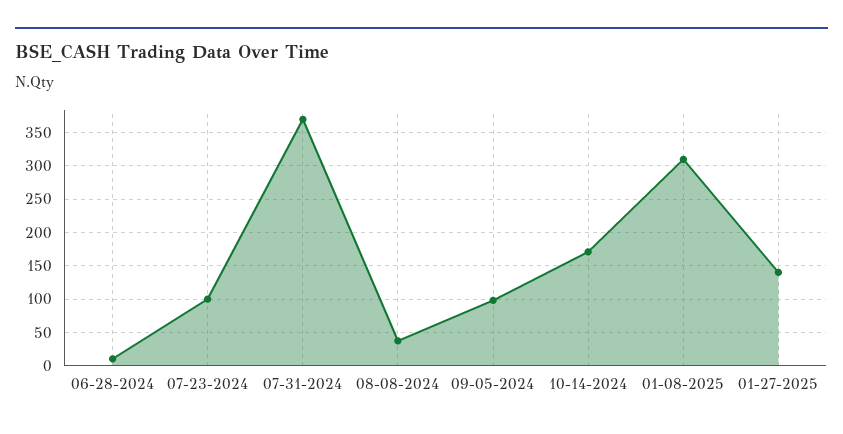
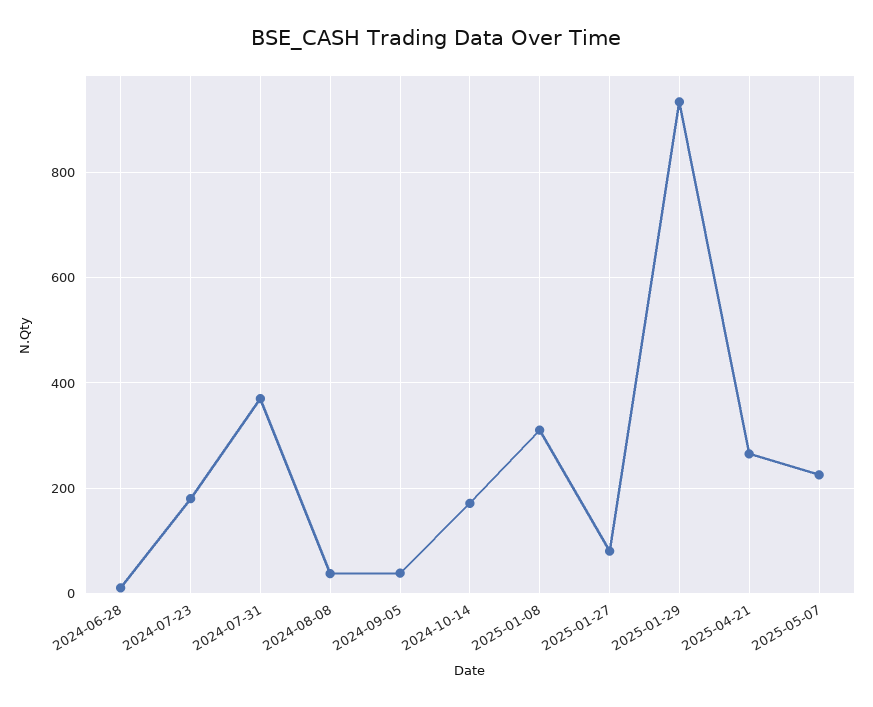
07-23-2024: 100 -> 180
09-05-2024: 100 -> 40
01-27-2025: 140 -> 80
2025-01-29: none -> 940
2025-04-21: none -> 260
2025-05-07: none -> 220

